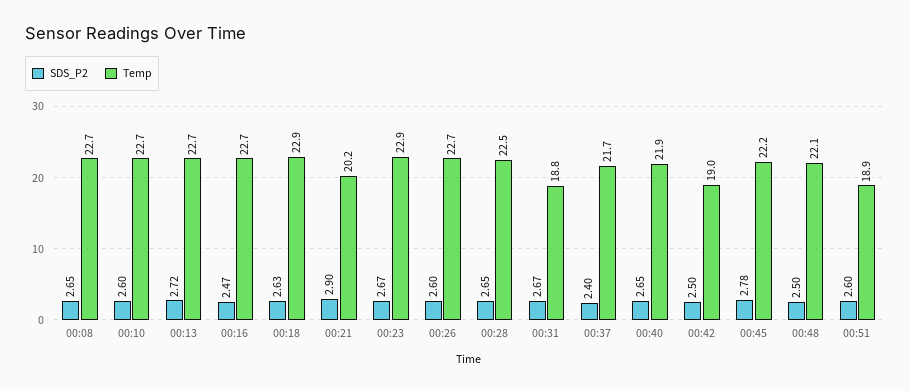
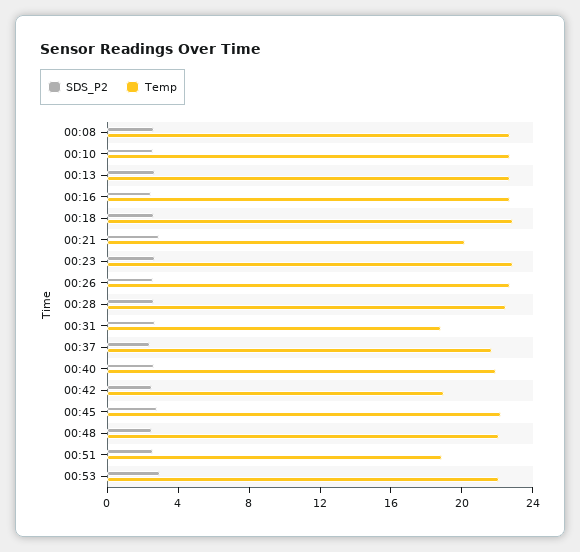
SDS_P2, 00:53: none -> 3
Temp, 00:53: none -> 22

